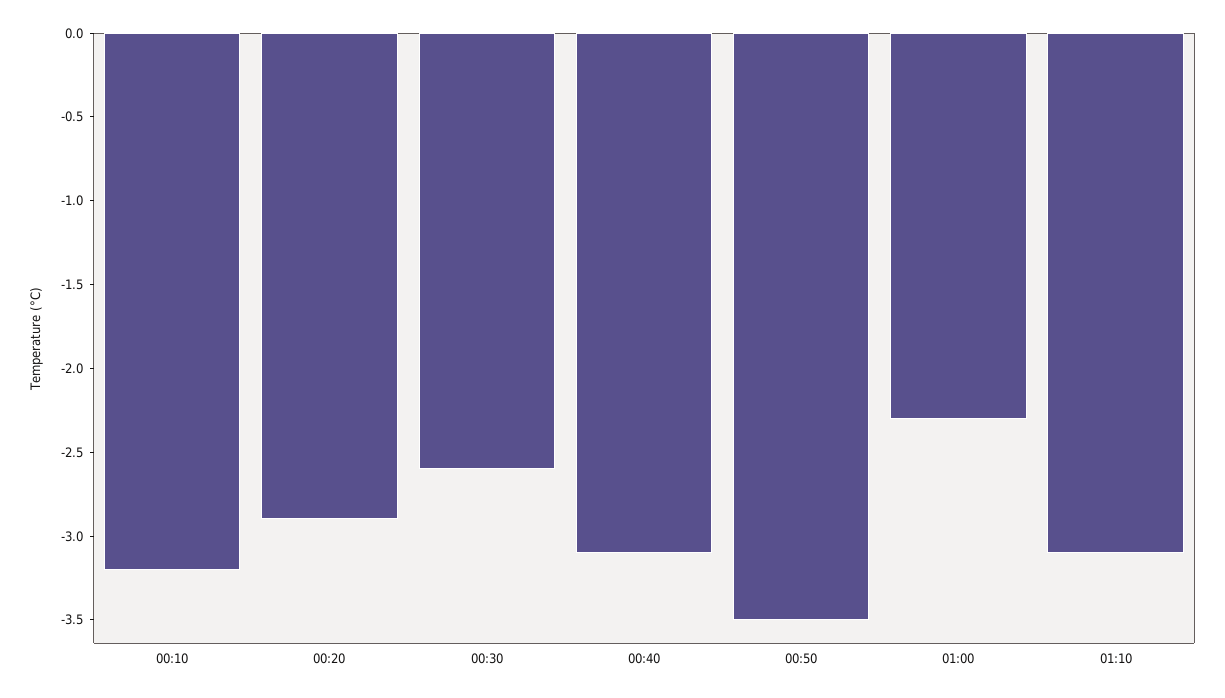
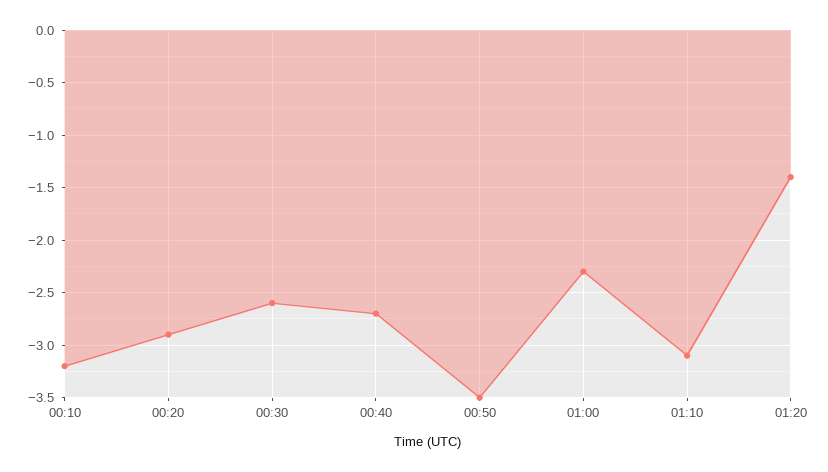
00:40: -3.1 -> -2.7
01:20: none -> -1.4

